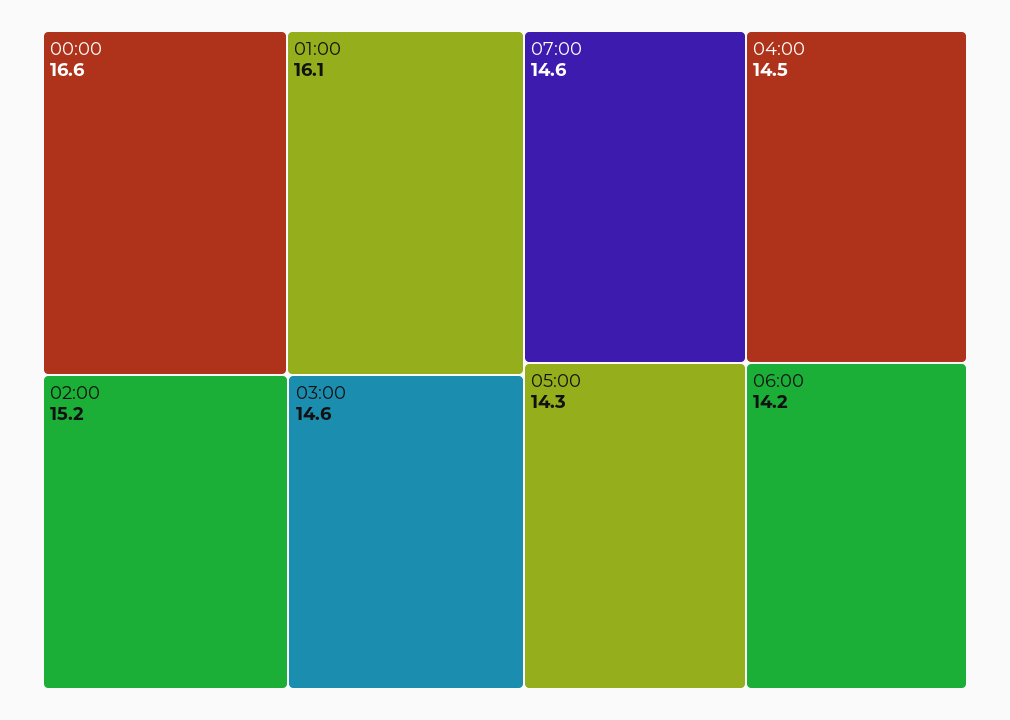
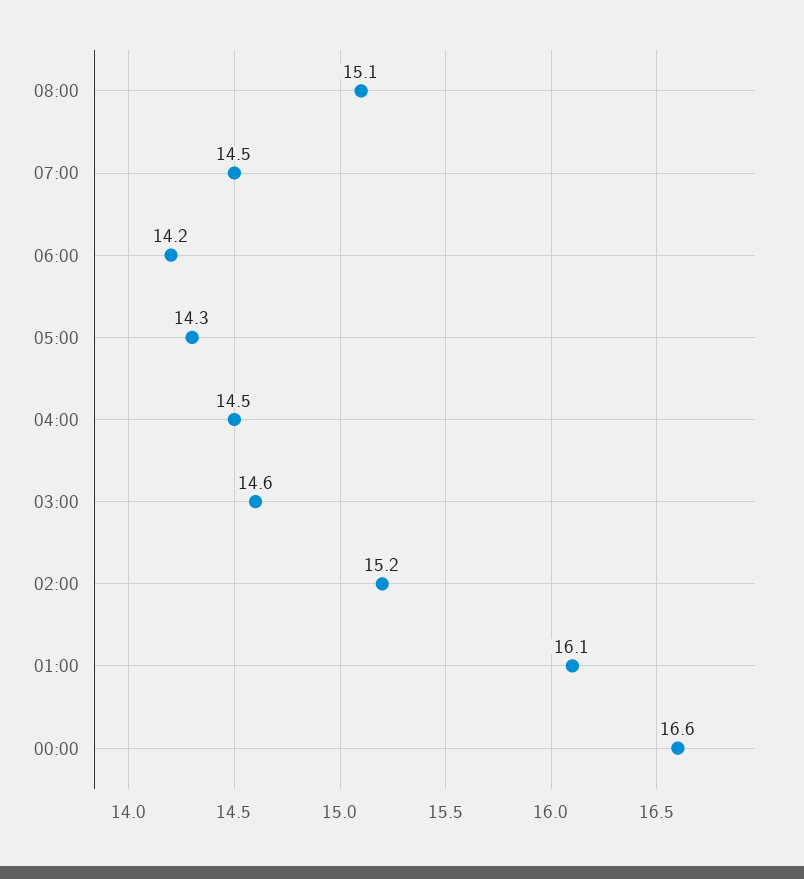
07:00: 14.6 -> 14.5
08:00: none -> 15.1

